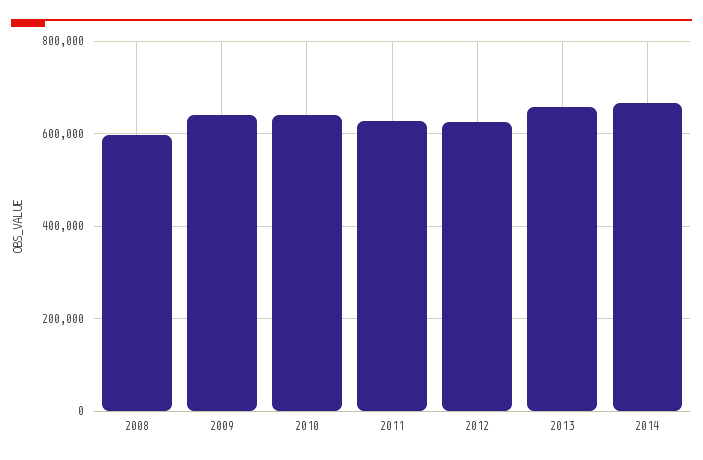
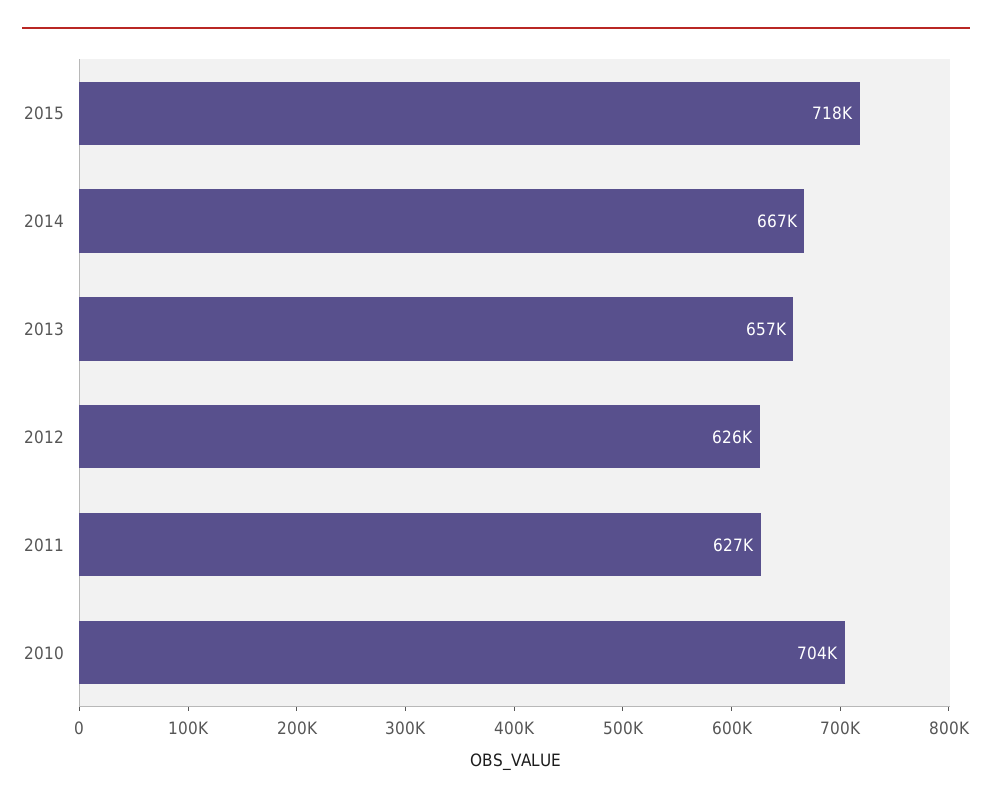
2008: 600000 -> none
2009: 640000 -> none
2010: 640000 -> 704000
2015: none -> 718000

